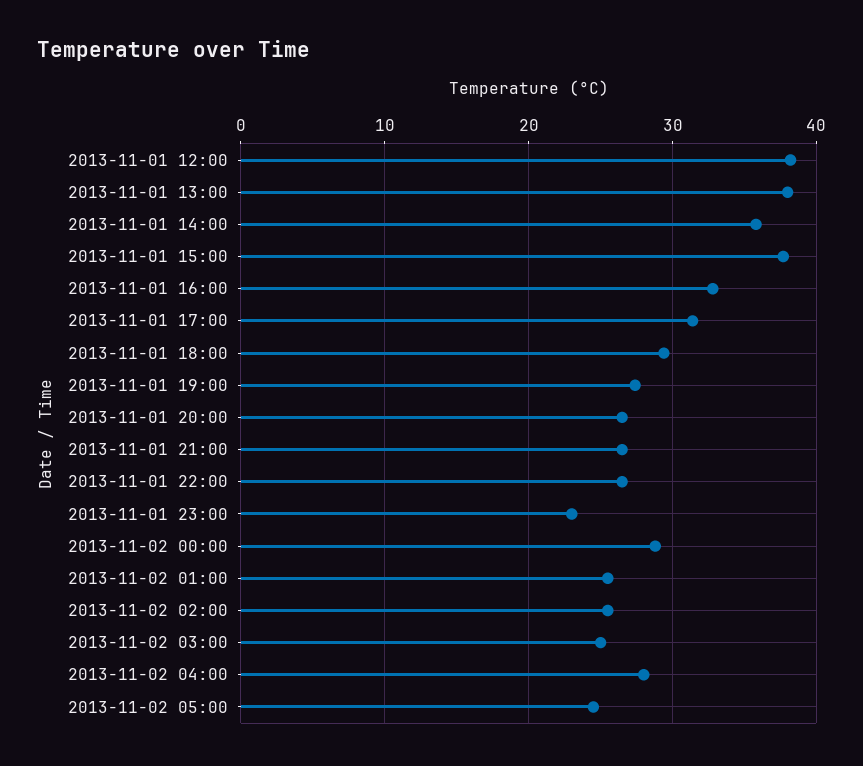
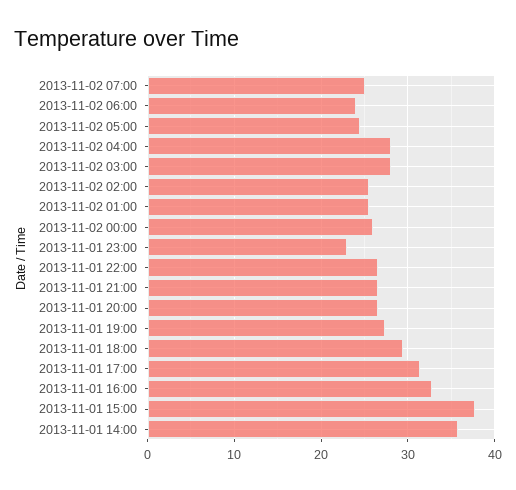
2013-11-01 12:00: 38 -> none
2013-11-01 13:00: 38 -> none
2013-11-02 00:00: 29 -> 26
2013-11-02 03:00: 25 -> 28
2013-11-02 07:00: none -> 25
2013-11-02 06:00: none -> 24

